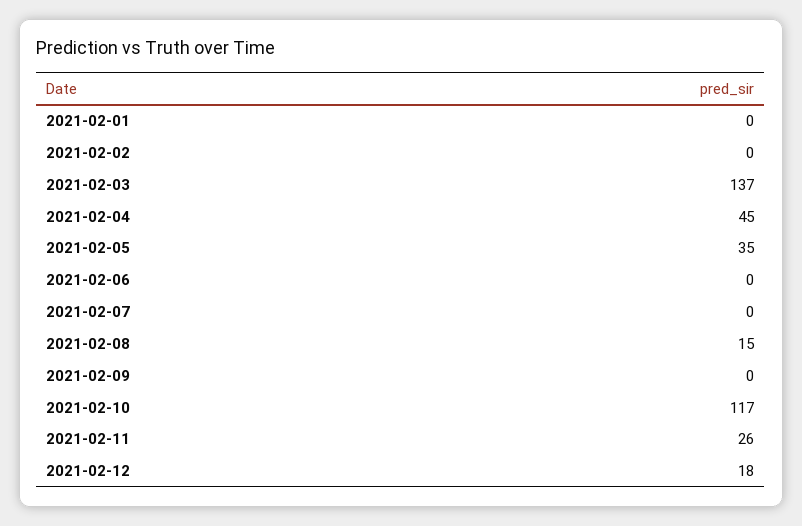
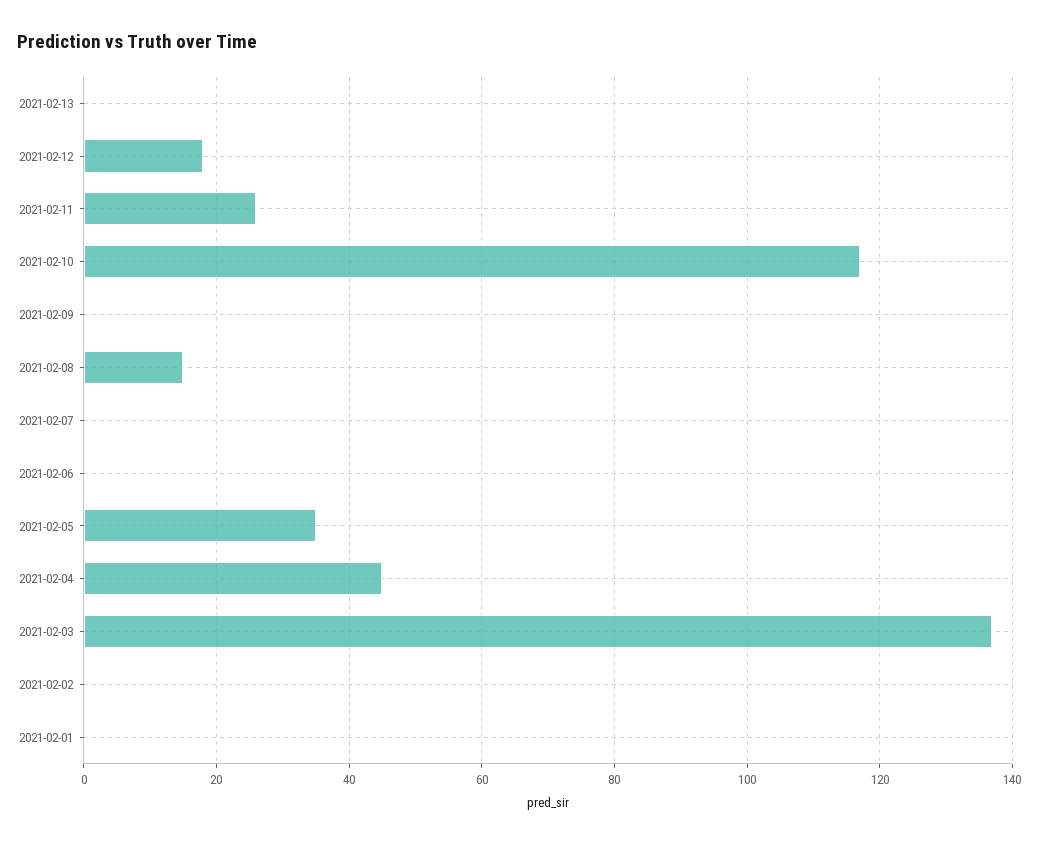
2021-02-13: none -> 0

